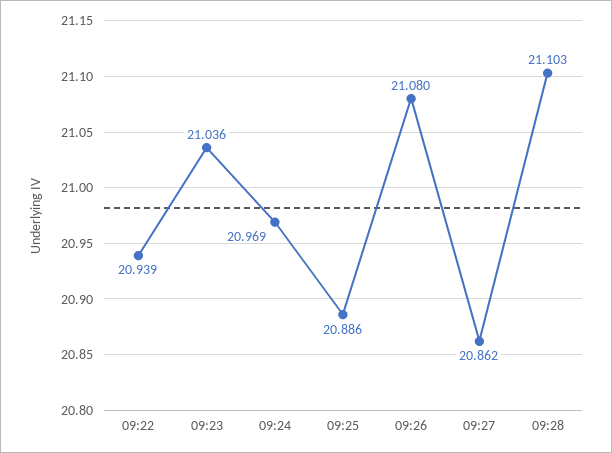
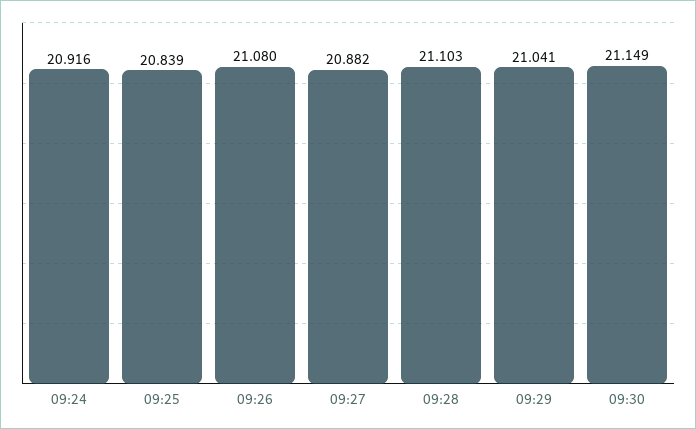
09:22: 20.939 -> none
09:23: 21.036 -> none
09:24: 20.969 -> 20.916
09:25: 20.886 -> 20.839
09:27: 20.862 -> 20.882
09:29: none -> 21.041
09:30: none -> 21.149

